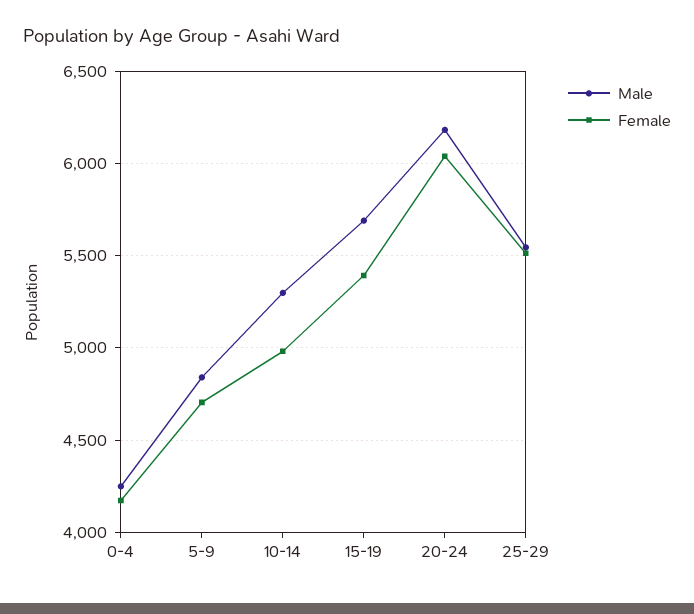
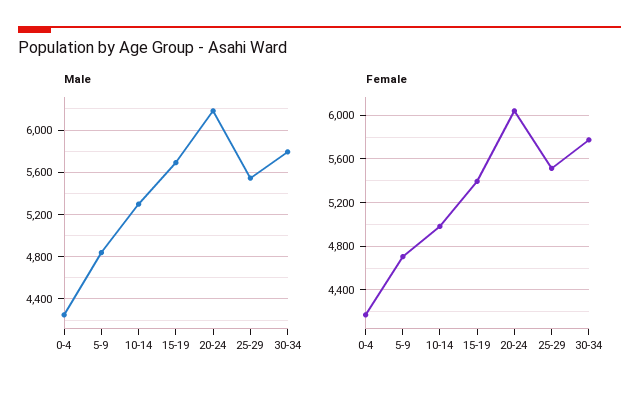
Male, 30-34: none -> 5800
Female, 30-34: none -> 5800

